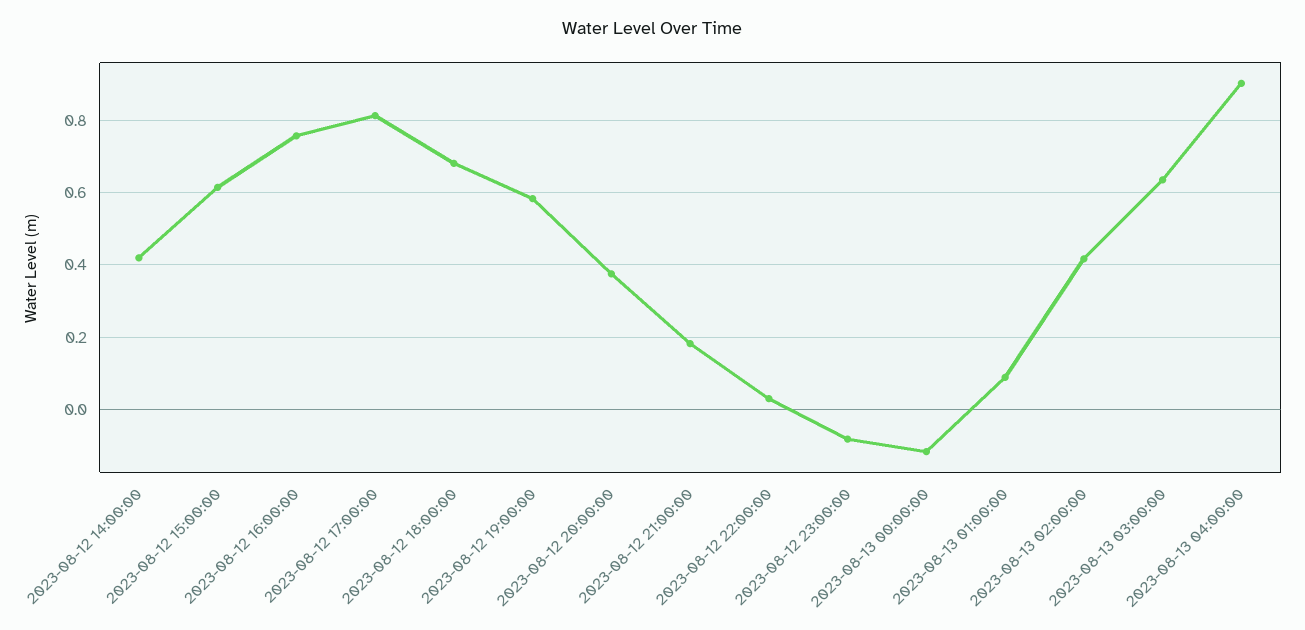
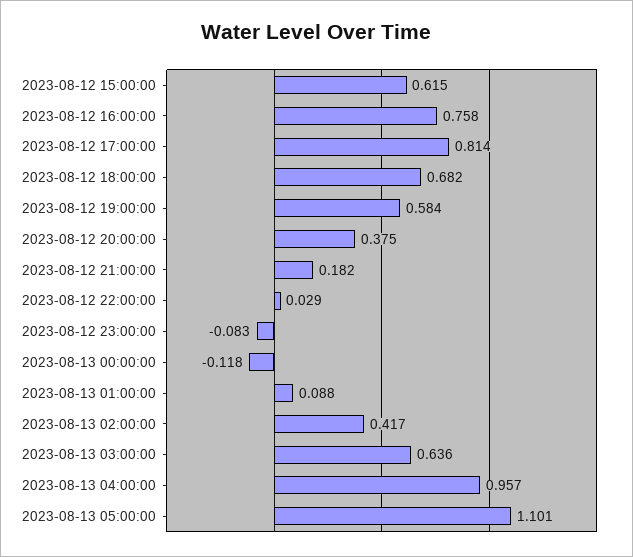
2023-08-12 14:00:00: 0.42 -> none
2023-08-13 04:00:00: 0.9 -> 0.957
2023-08-13 05:00:00: none -> 1.101

